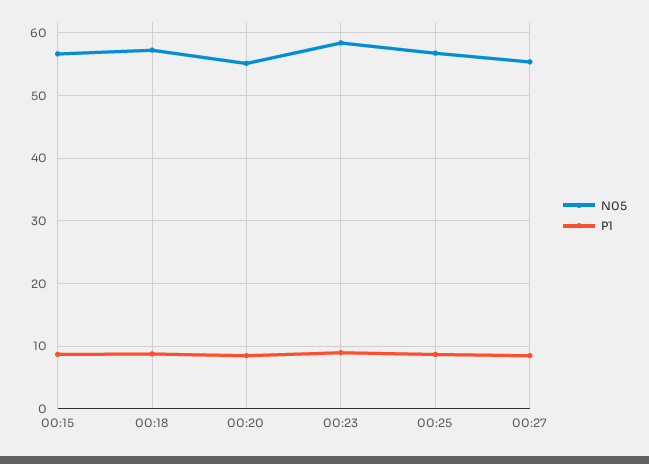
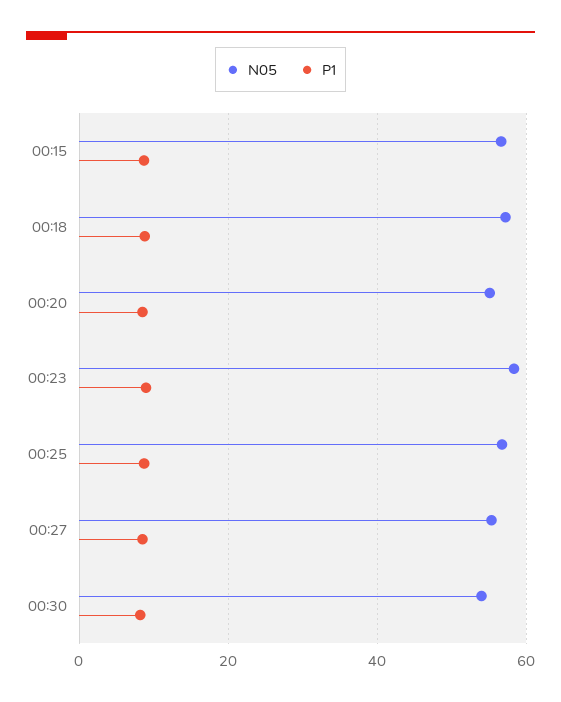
N05, 00:30: none -> 54
P1, 00:30: none -> 8

